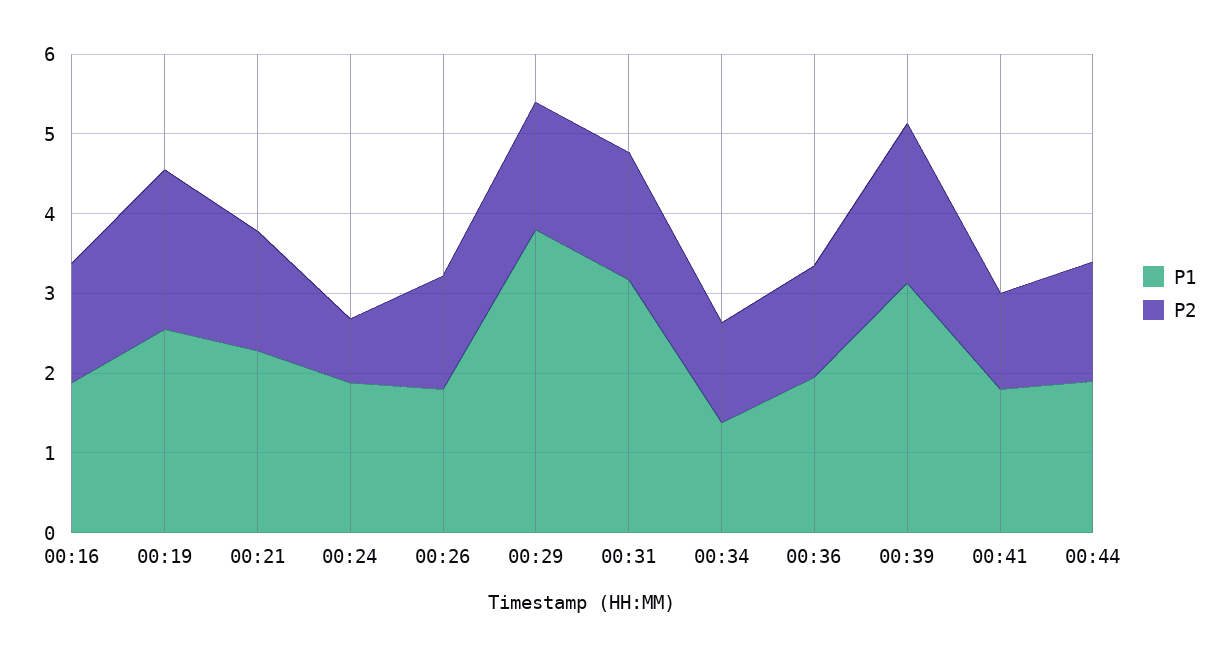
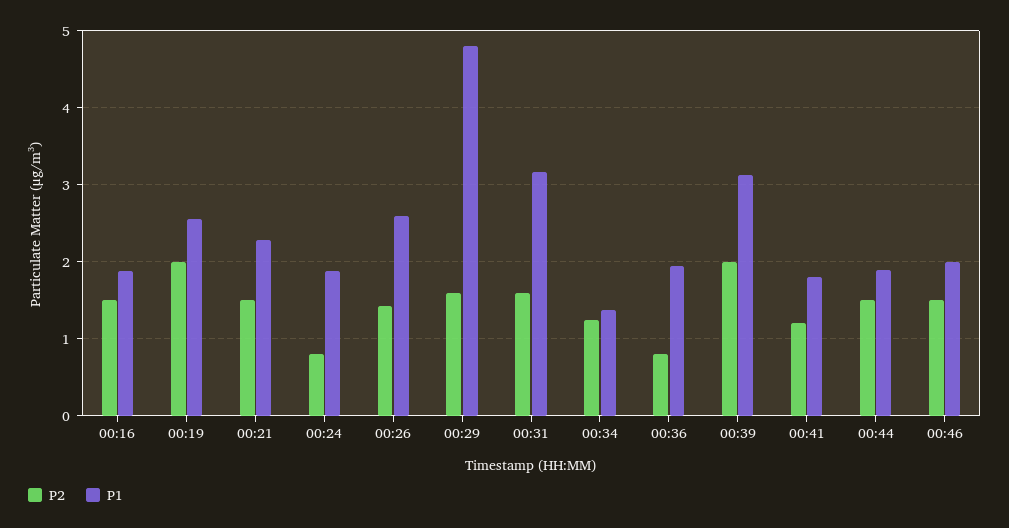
P1, 00:26: 1.8 -> 2.6
P1, 00:29: 3.8 -> 4.8
P2, 00:36: 1.4 -> 0.8
P2, 00:46: none -> 1.5
P1, 00:46: none -> 2

